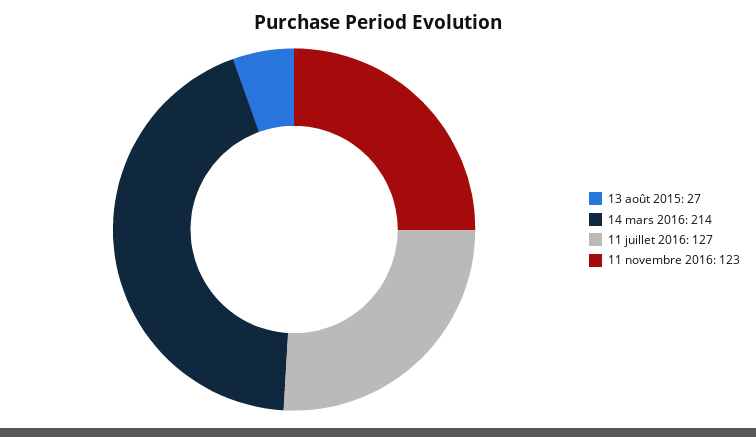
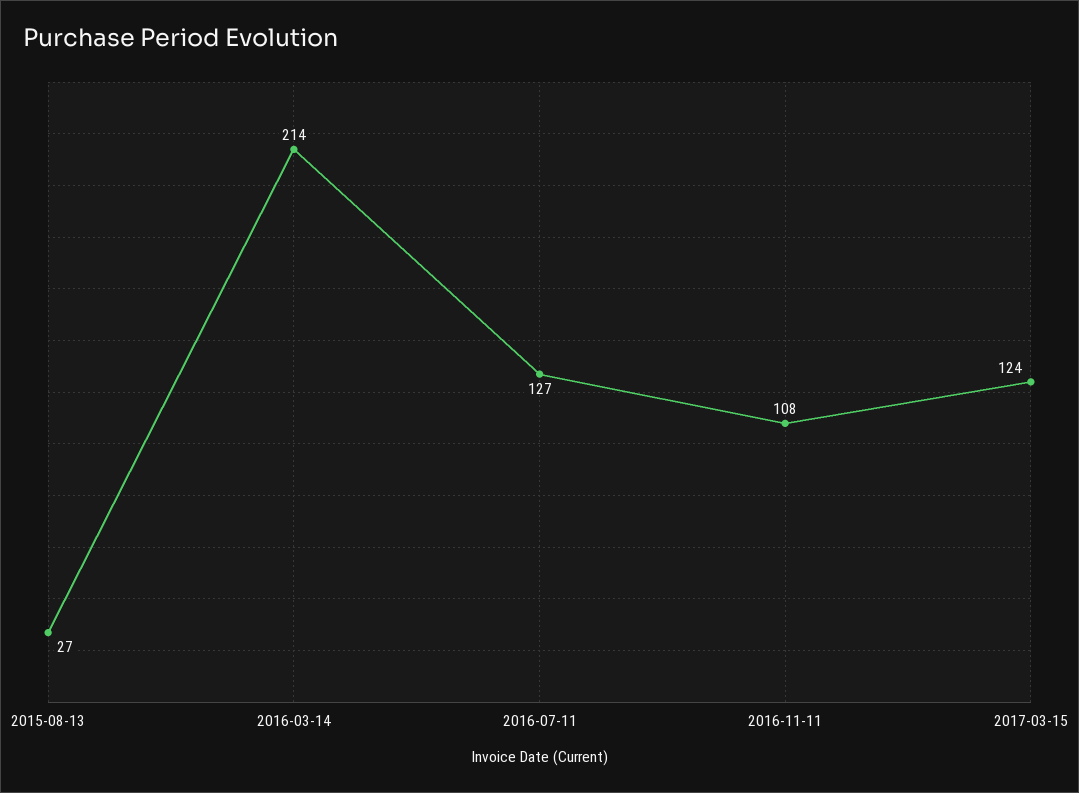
11 novembre 2016: 123 -> 108
2017-03-15: none -> 124

